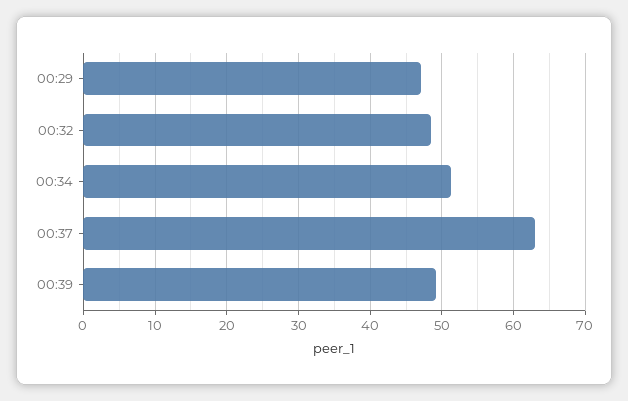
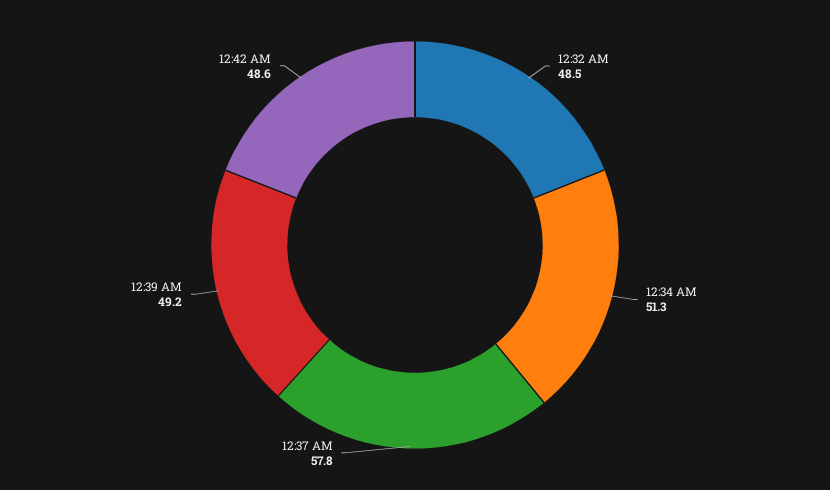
00:29: 47 -> none
00:37: 63 -> 57.8
12:42 AM: none -> 48.6

